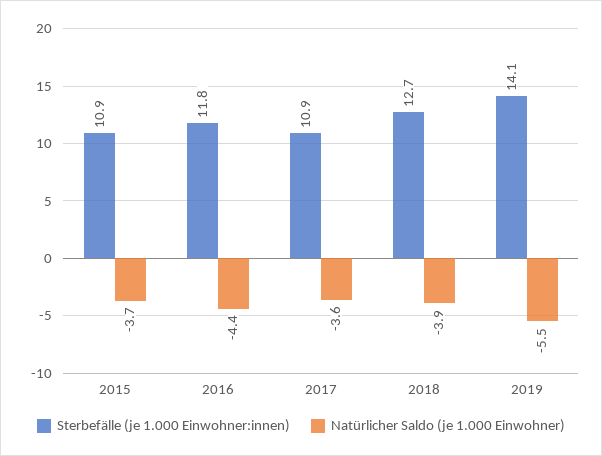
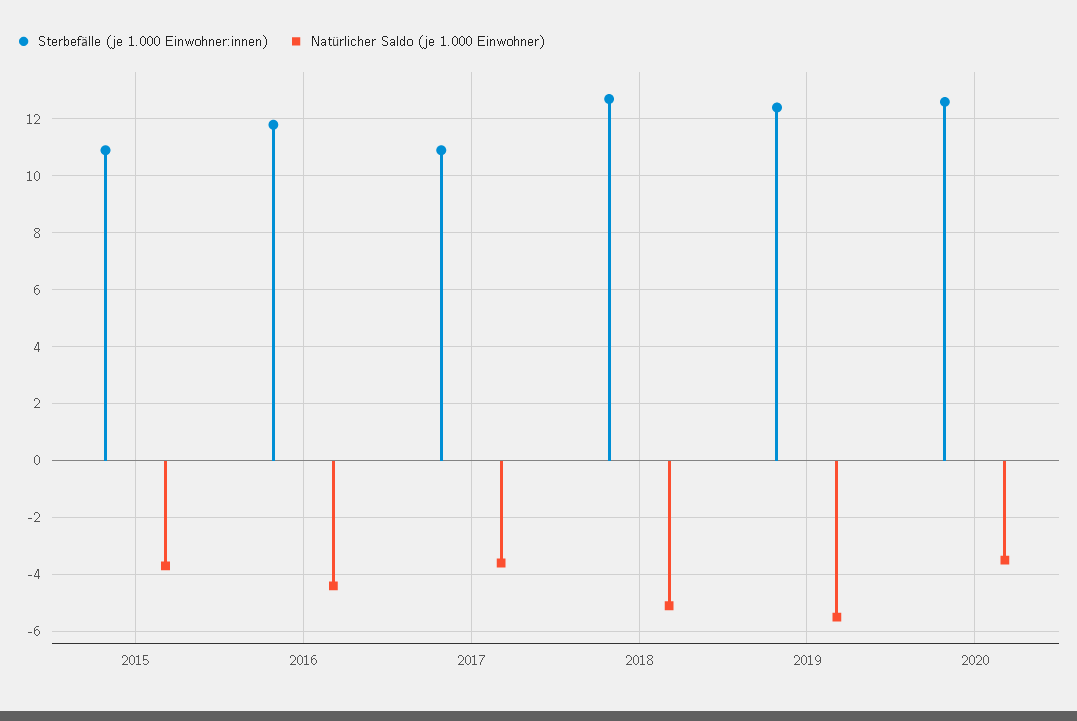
Natürlicher Saldo (je 1.000 Einwohner), 2018: -3.9 -> -5
Sterbefälle (je 1.000 Einwohner:innen), 2019: 14.1 -> 12.5
Sterbefälle (je 1.000 Einwohner:innen), 2020: none -> 12.5
Natürlicher Saldo (je 1.000 Einwohner), 2020: none -> -3.5

